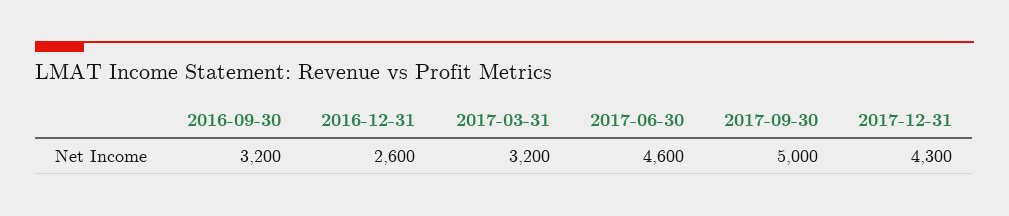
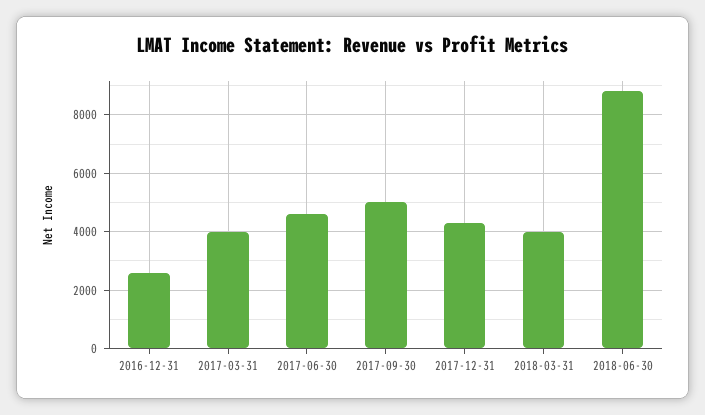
2016-09-30: 3200 -> none
2017-03-31: 3200 -> 4000
2018-03-31: none -> 4000
2018-06-30: none -> 8750

